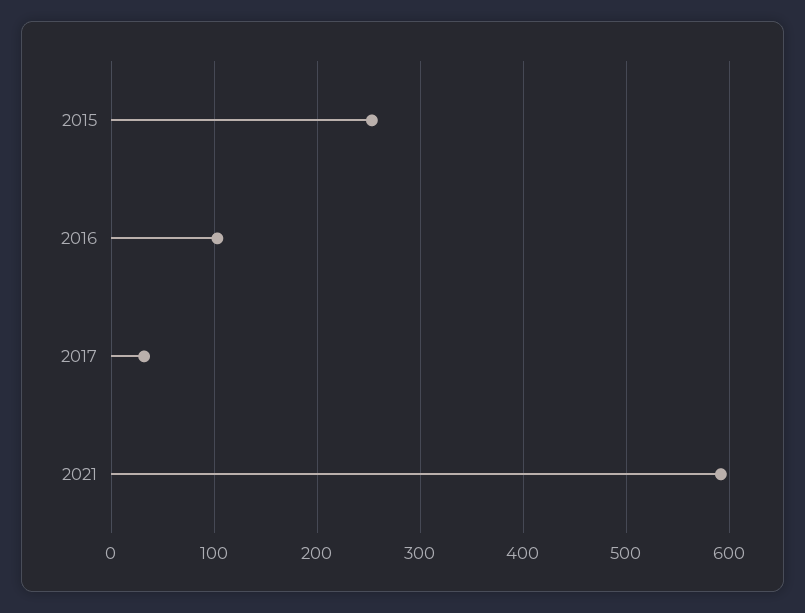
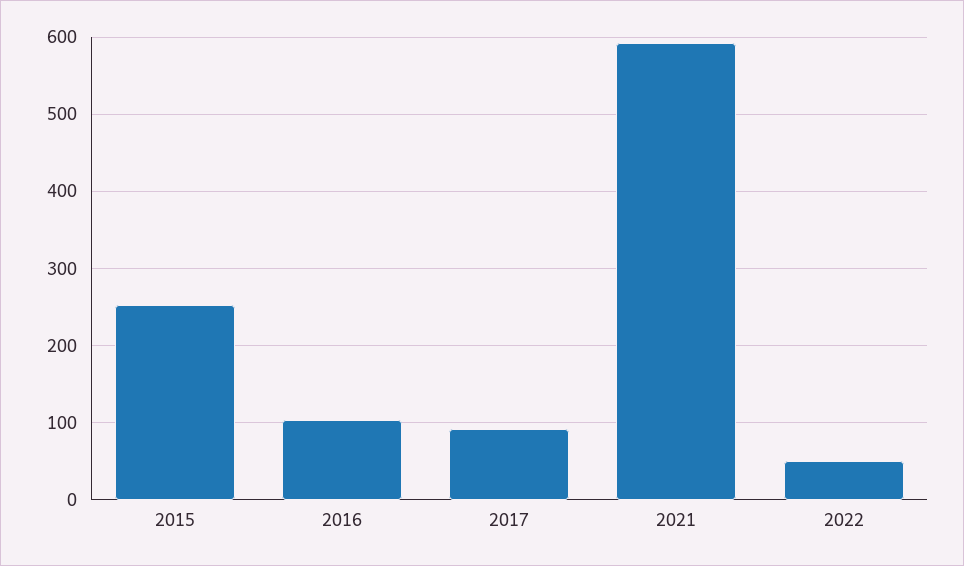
2017: 30 -> 90
2022: none -> 50

